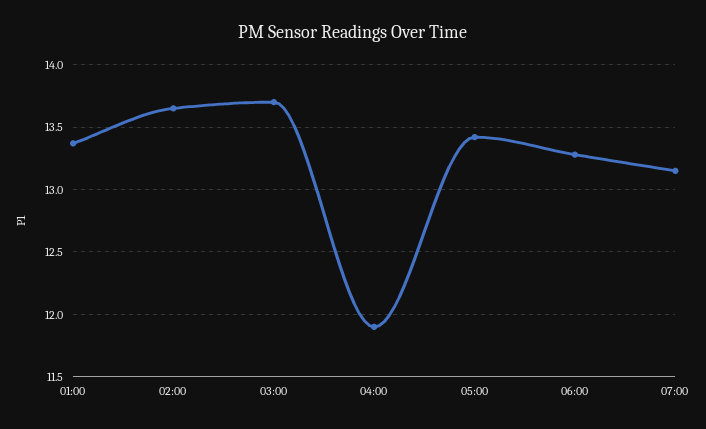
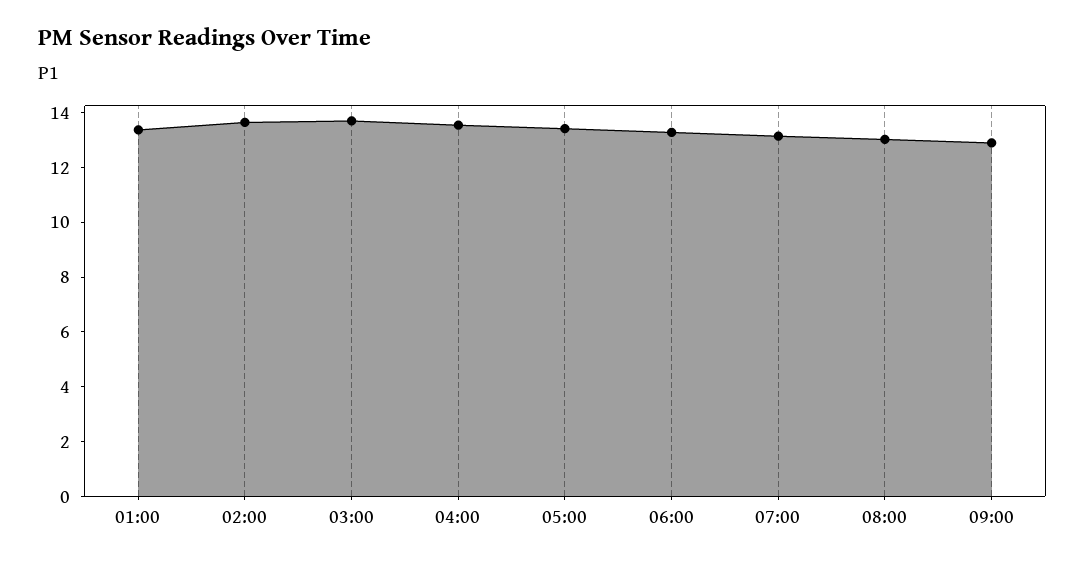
04:00: 11.9 -> 13.5
08:00: none -> 13
09:00: none -> 13

